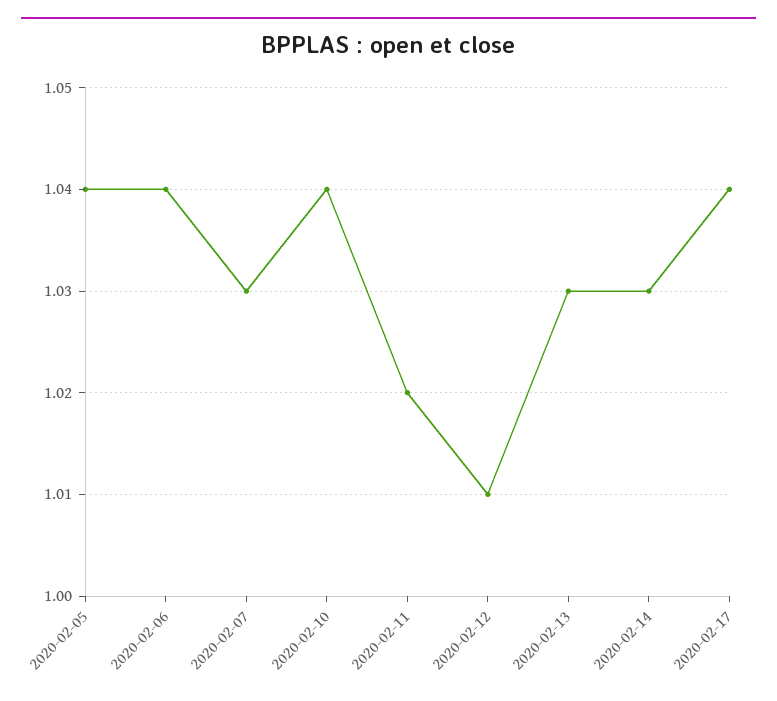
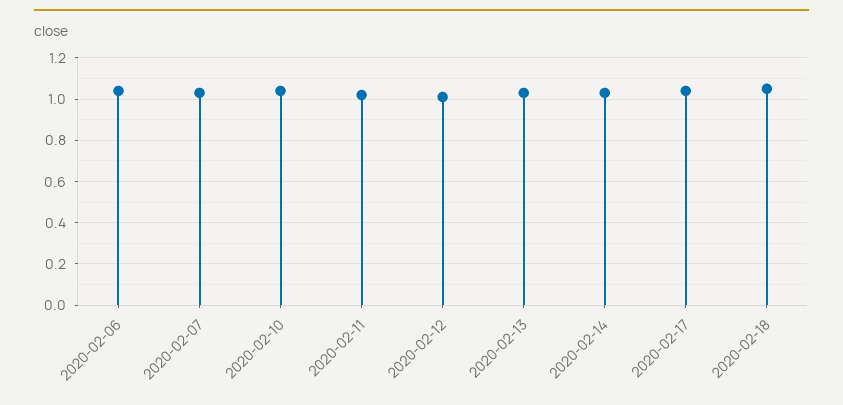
2020-02-05: 1.04 -> none
2020-02-18: none -> 1.05

